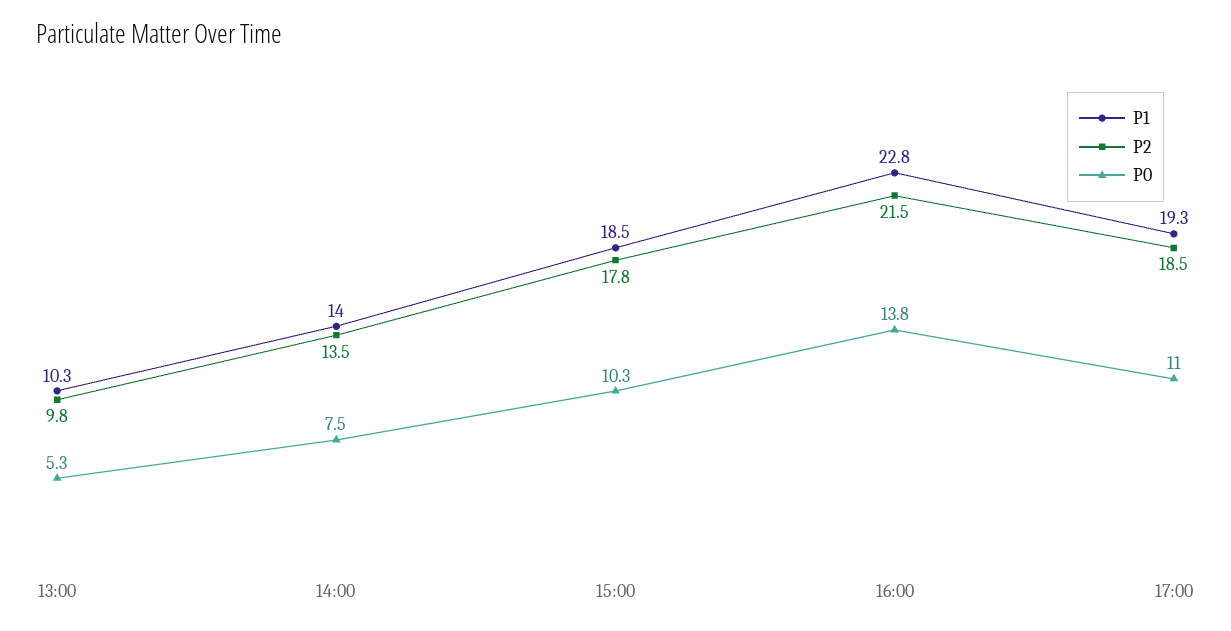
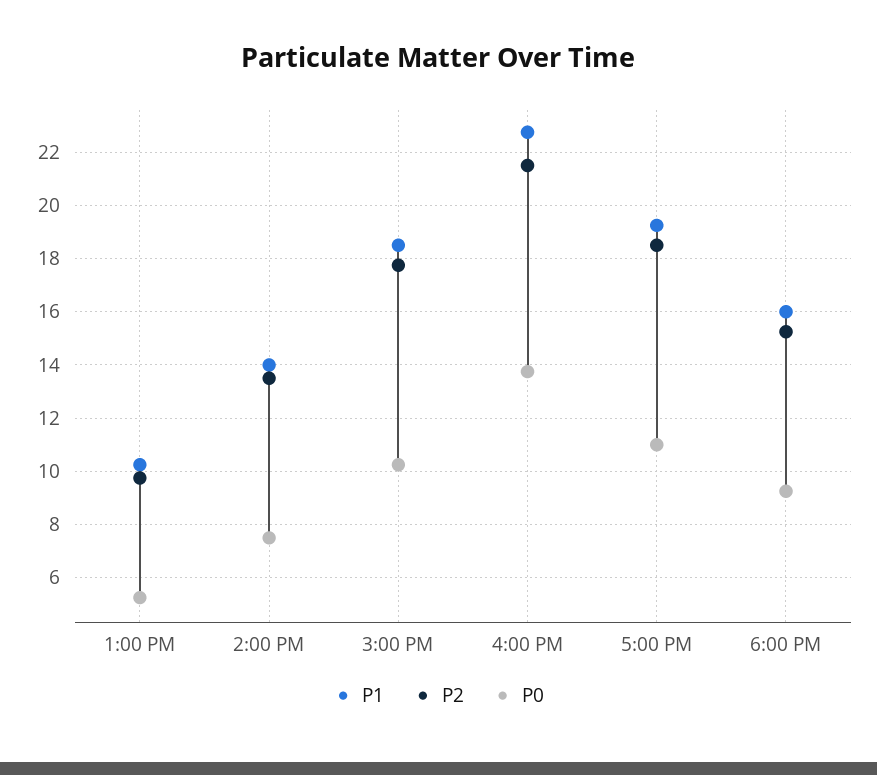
P1, 6:00 PM: none -> 16
P2, 6:00 PM: none -> 15.25
P0, 6:00 PM: none -> 9.25

